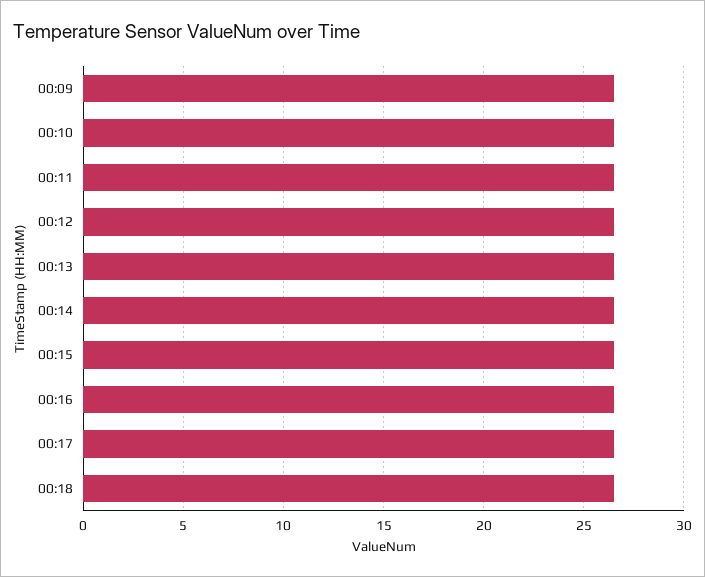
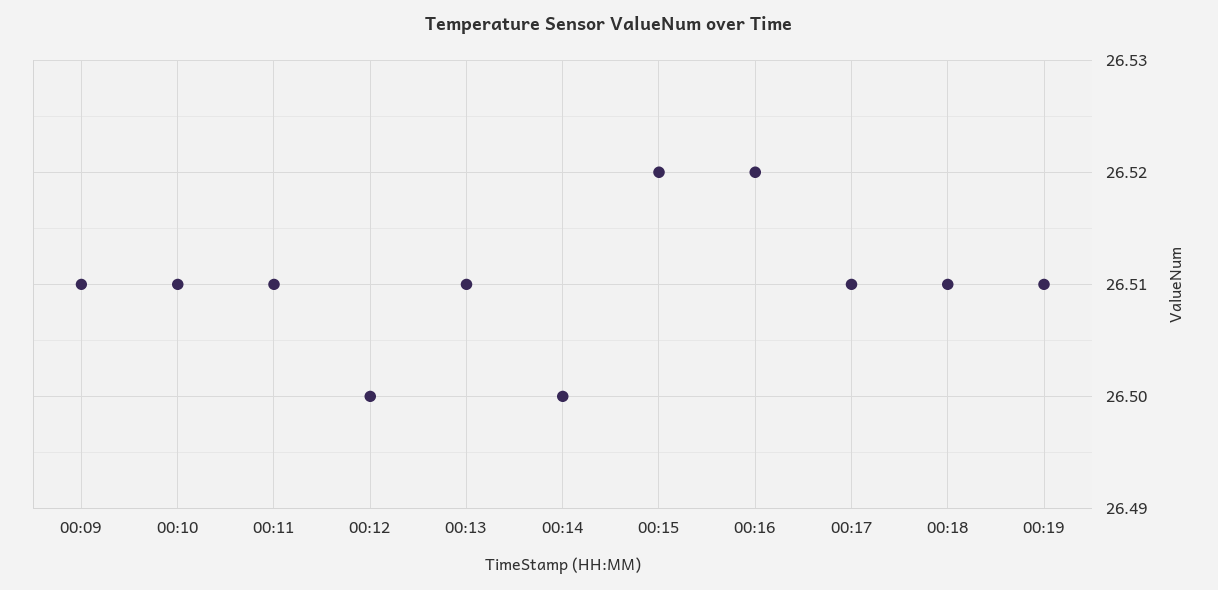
00:19: none -> 26.51

